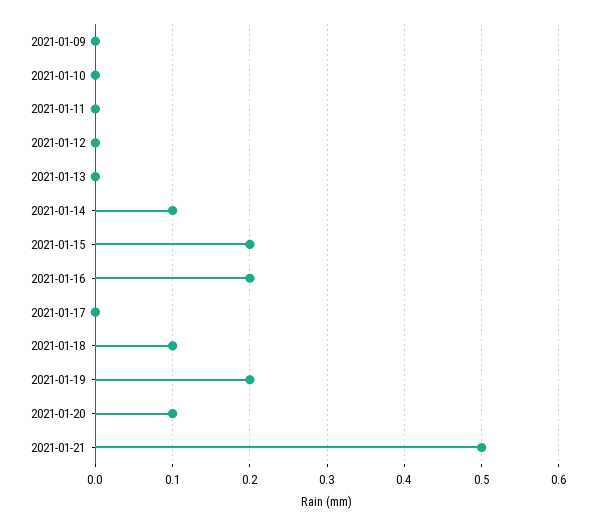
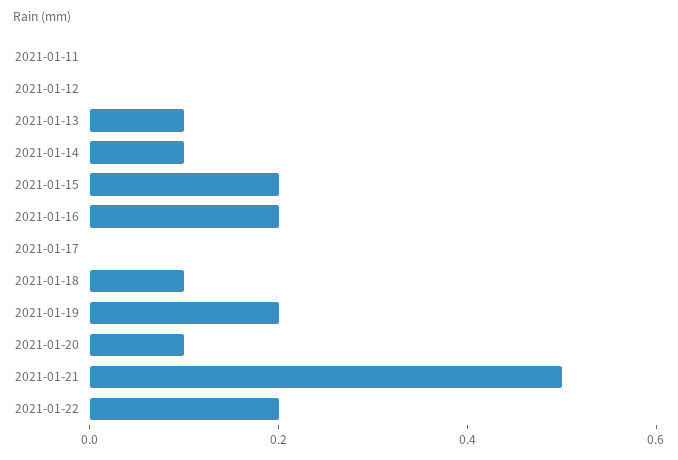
2021-01-09: 0 -> none
2021-01-10: 0 -> none
2021-01-13: 0 -> 0.1
2021-01-22: none -> 0.2

